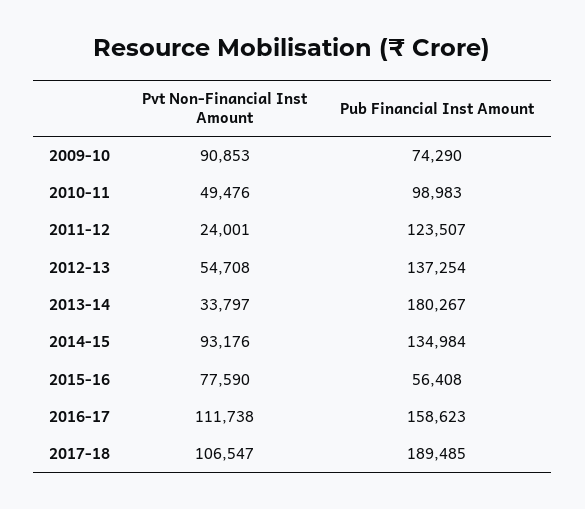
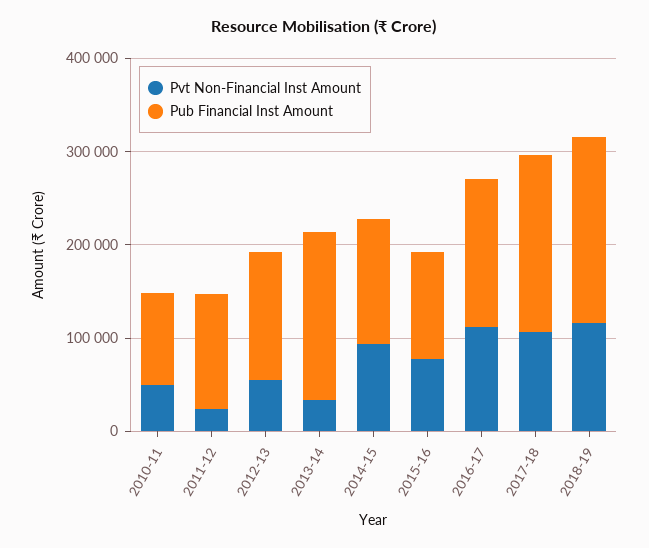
Pvt Non-Financial Inst Amount, 2009-10: 90853 -> none
Pub Financial Inst Amount, 2009-10: 74290 -> none
Pub Financial Inst Amount, 2015-16: 56408 -> 120000
Pvt Non-Financial Inst Amount, 2018-19: none -> 120000
Pub Financial Inst Amount, 2018-19: none -> 200000

